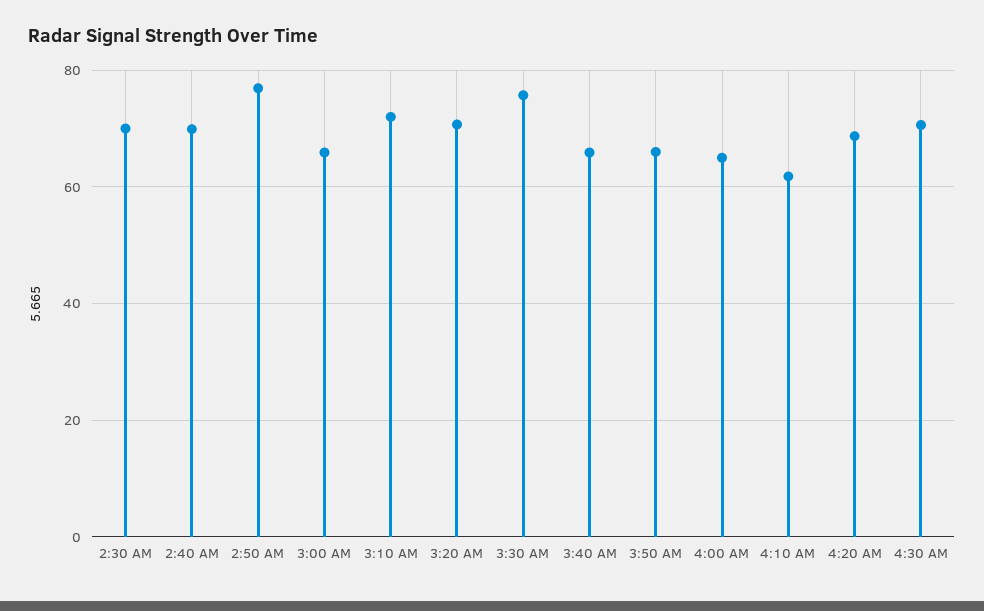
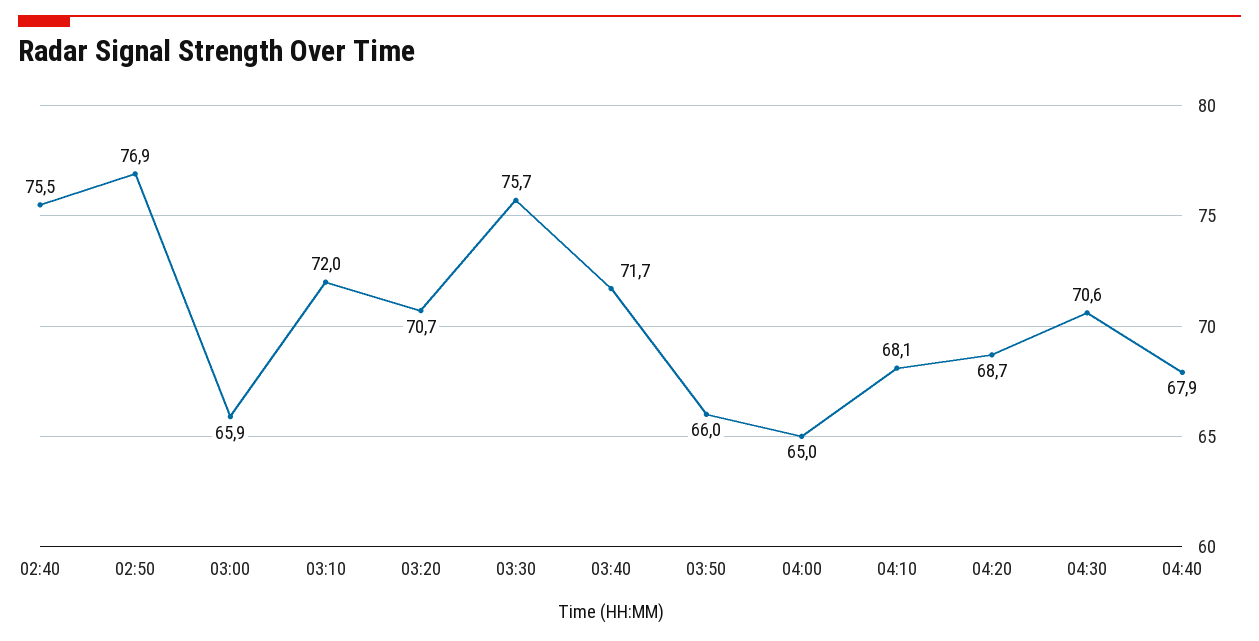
2:30 AM: 70 -> none
2:40 AM: 70 -> 75.5
3:40 AM: 66 -> 71.7
4:10 AM: 62 -> 68.1
04:40: none -> 67.9

